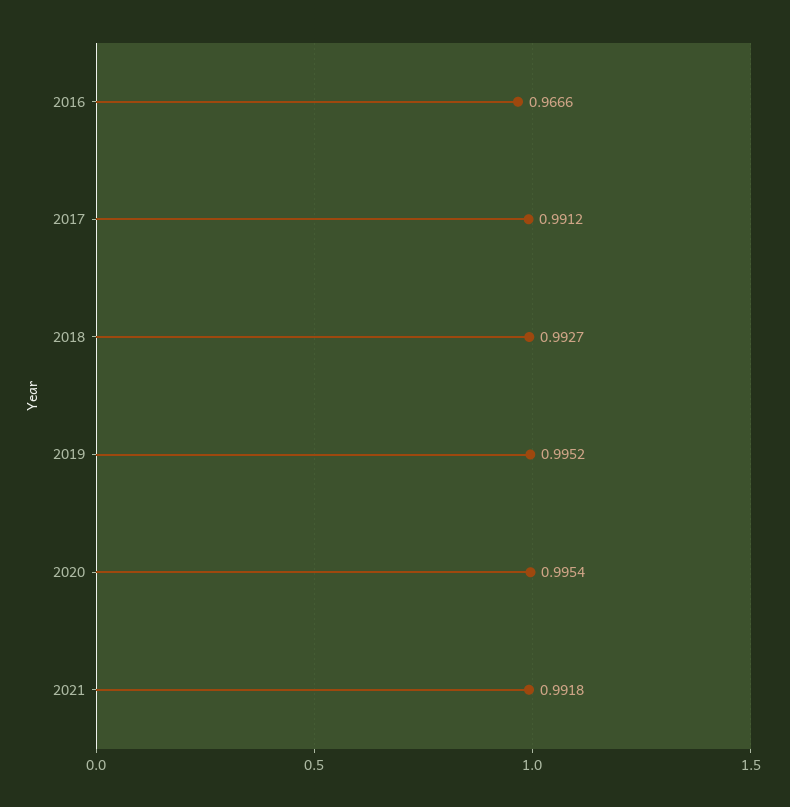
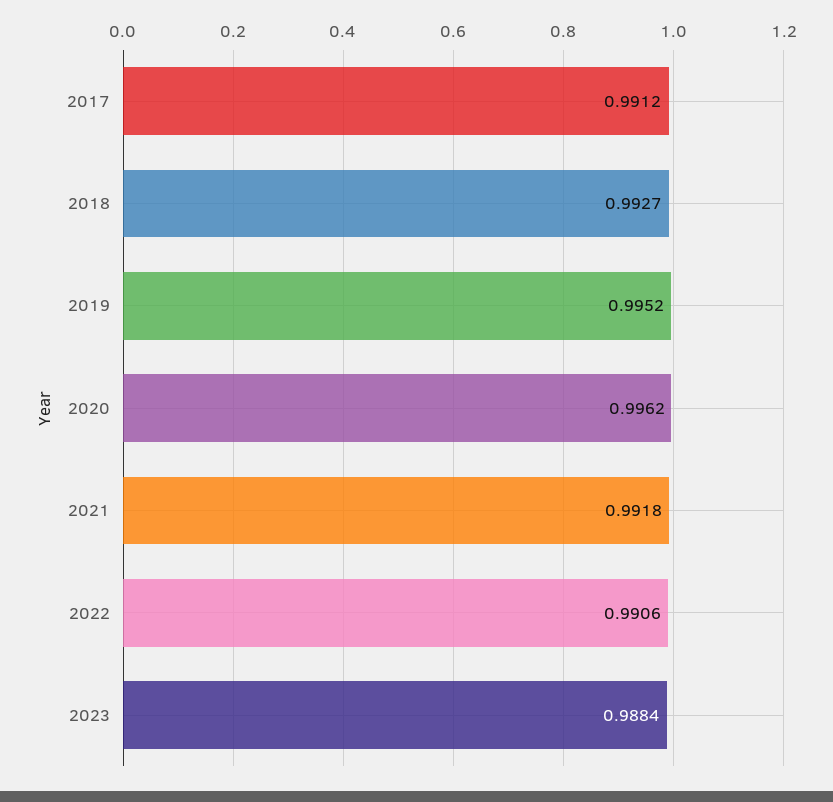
2016: 0.9666 -> none
2020: 0.9954 -> 0.9962
2022: none -> 0.9906
2023: none -> 0.9884

